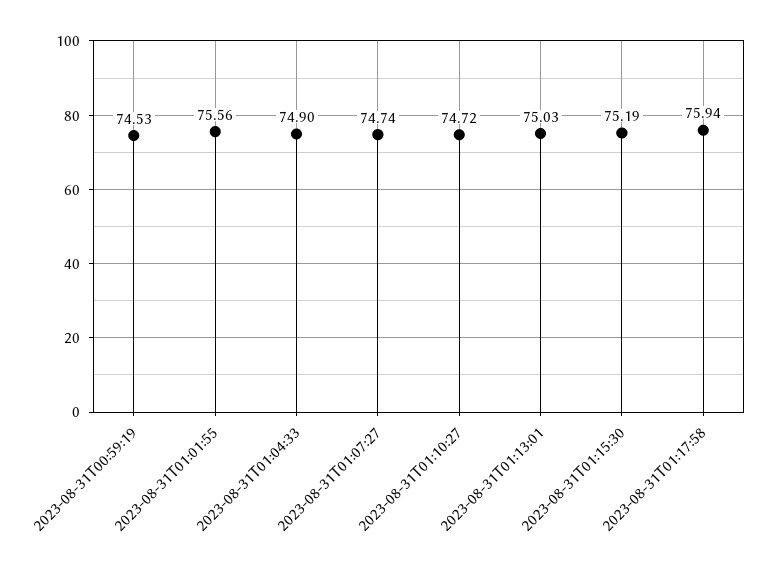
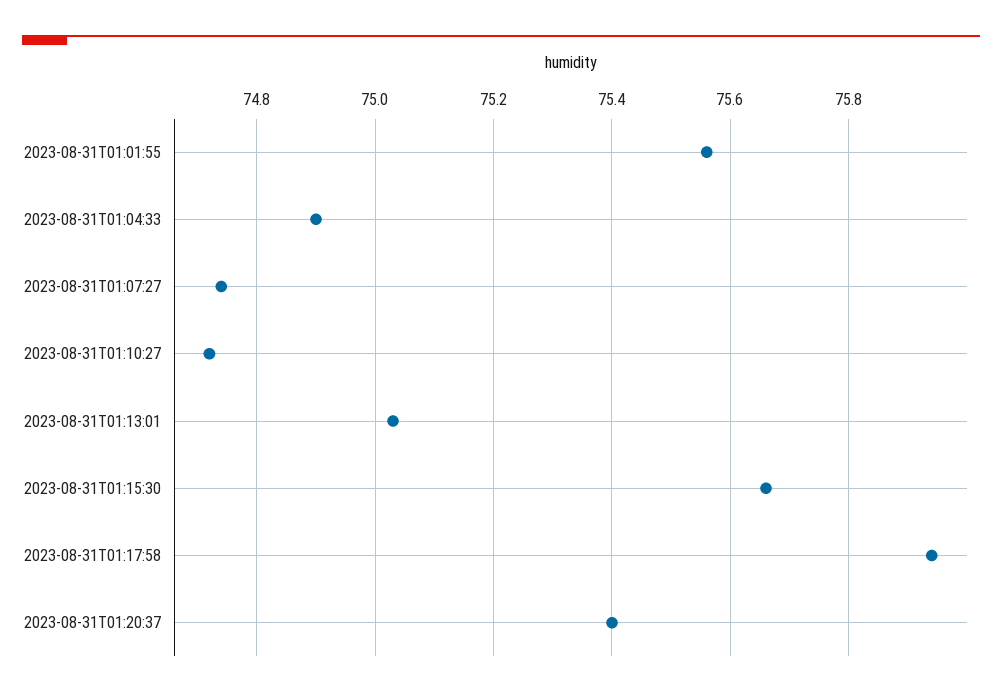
2023-08-31T00:59:19: 74.53 -> none
2023-08-31T01:15:30: 75.19 -> 75.65
2023-08-31T01:20:37: none -> 75.4

